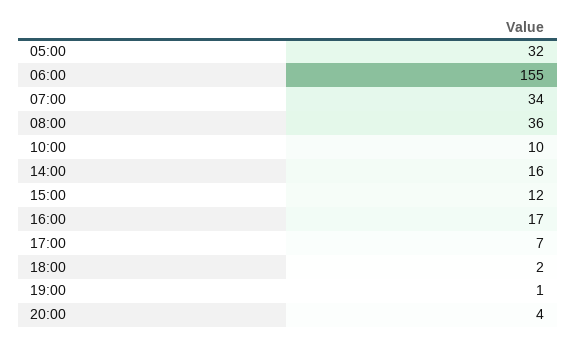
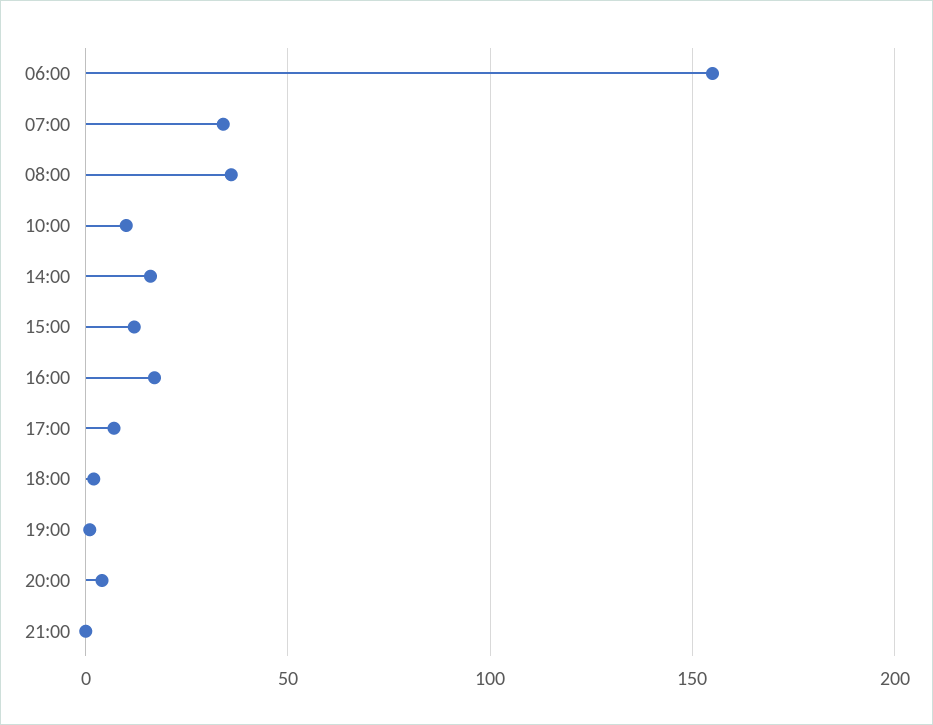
05:00: 32 -> none
21:00: none -> 0

